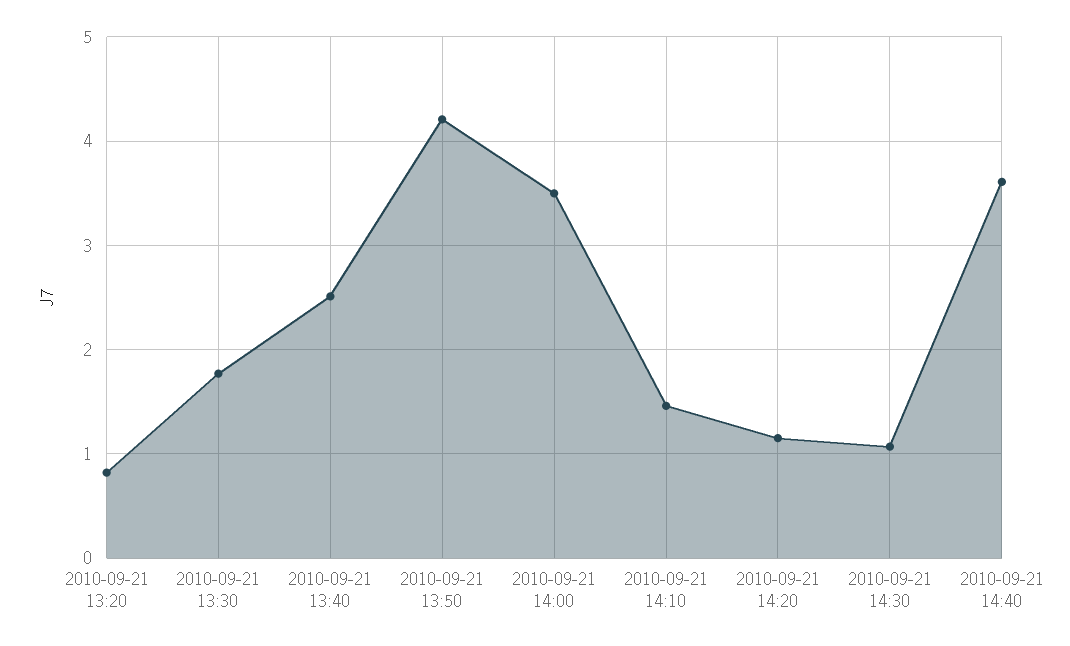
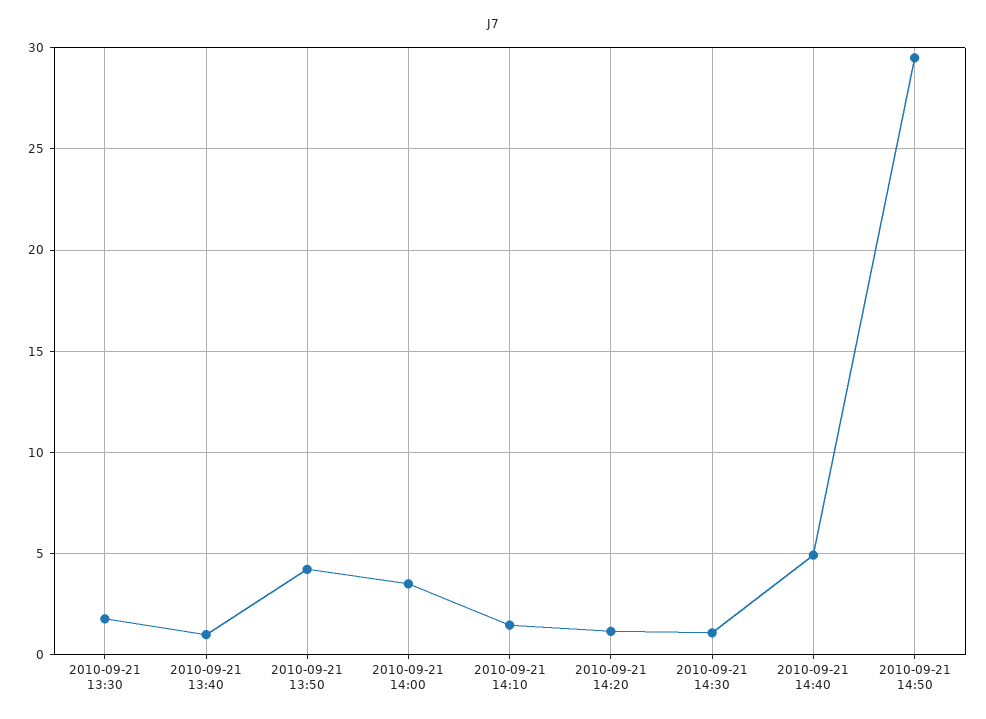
2010-09-21 13:20: 0.8 -> none
2010-09-21 13:40: 2.5 -> 1
2010-09-21 14:40: 3.6 -> 5
2010-09-21 14:50: none -> 29.5

